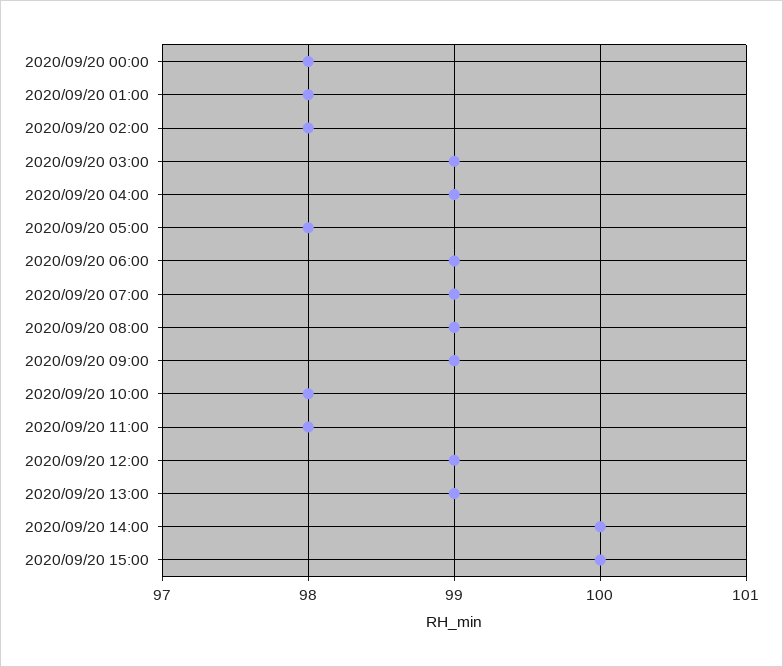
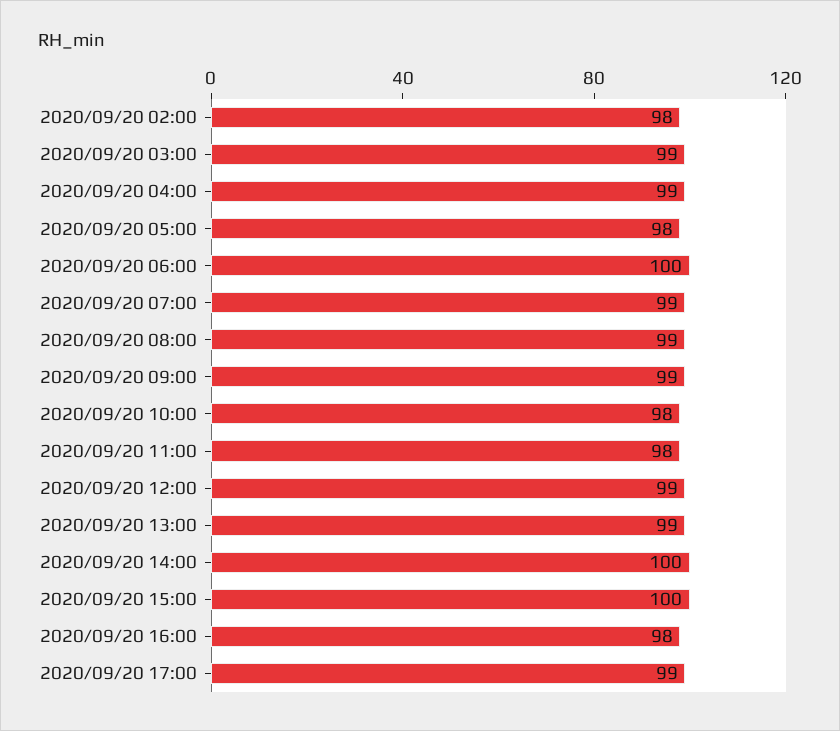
2020/09/20 00:00: 98 -> none
2020/09/20 01:00: 98 -> none
2020/09/20 06:00: 99 -> 100
2020/09/20 16:00: none -> 98
2020/09/20 17:00: none -> 99

